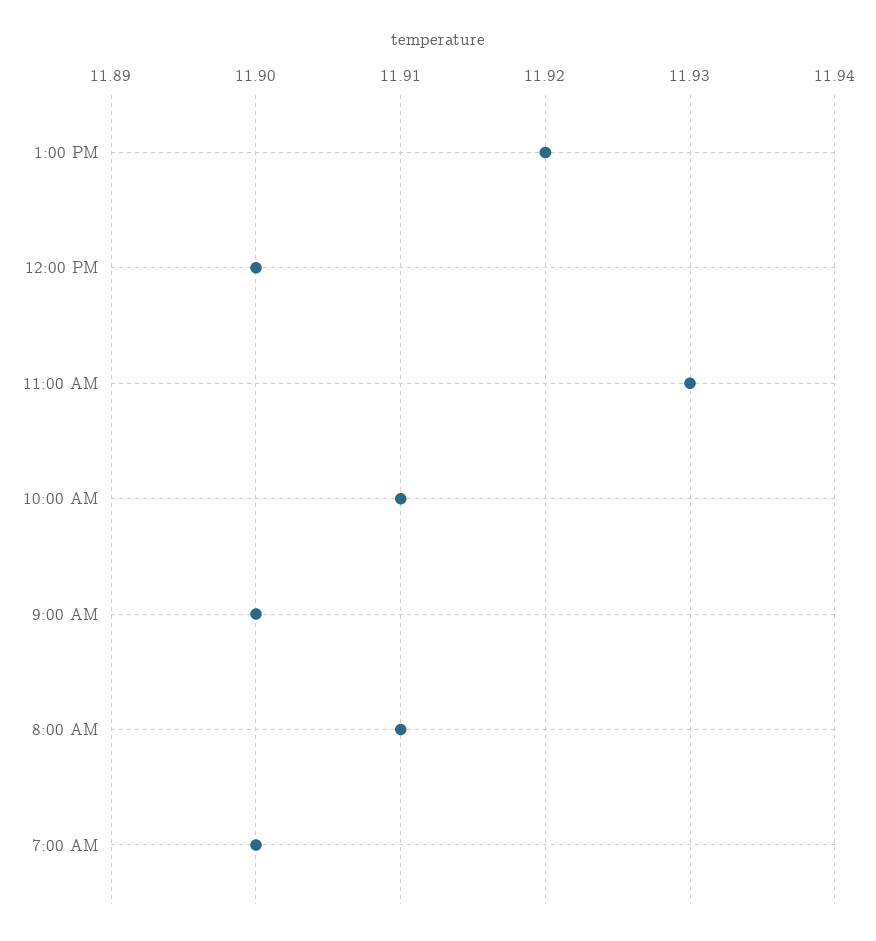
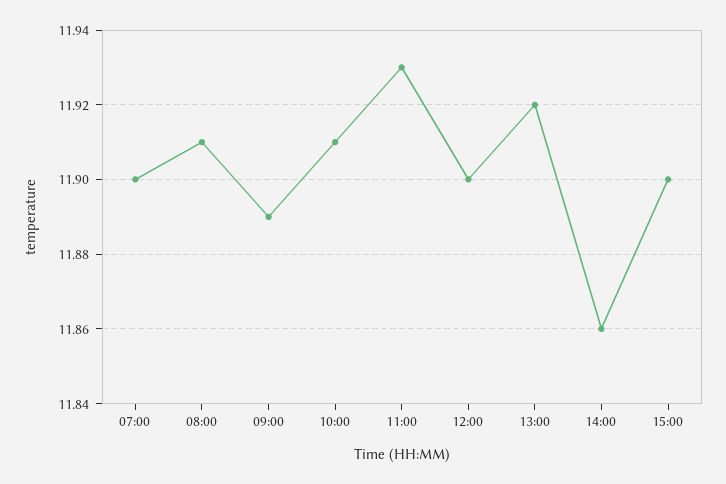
9:00 AM: 11.9 -> 11.89
14:00: none -> 11.86
15:00: none -> 11.9

